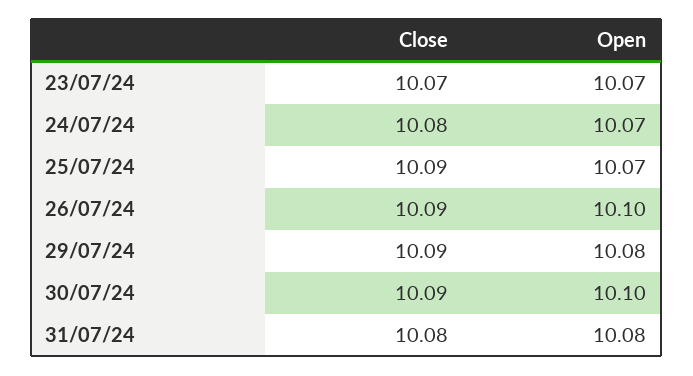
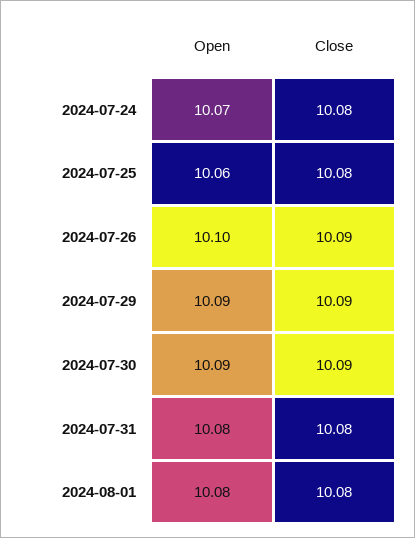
Close, 23/07/24: 10.07 -> none
Open, 23/07/24: 10.07 -> none
Close, 25/07/24: 10.09 -> 10.08
Open, 25/07/24: 10.07 -> 10.06
Open, 29/07/24: 10.08 -> 10.09
Open, 30/07/24: 10.1 -> 10.09
Open, 2024-08-01: none -> 10.08
Close, 2024-08-01: none -> 10.08

